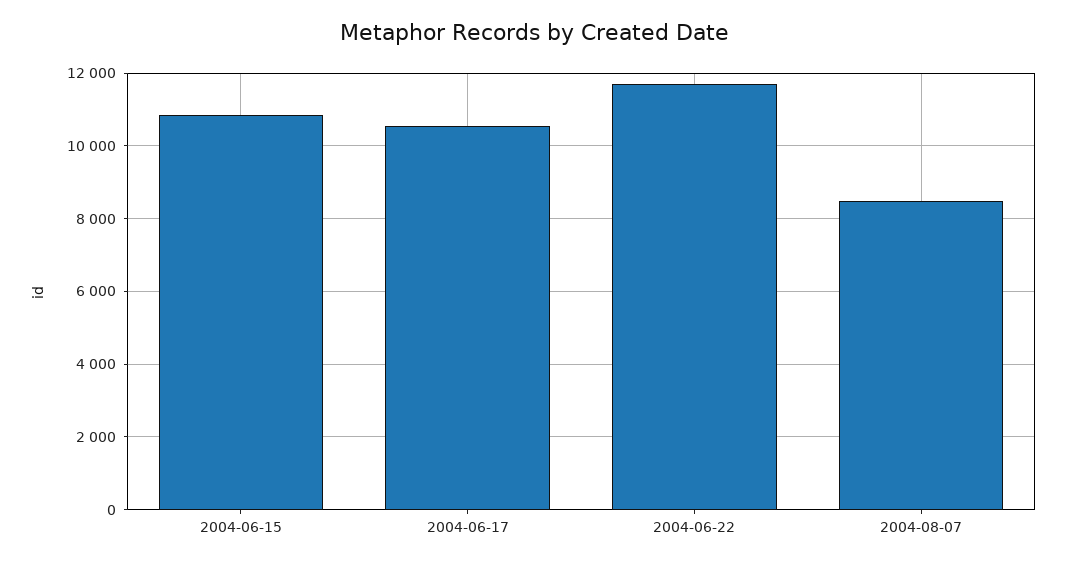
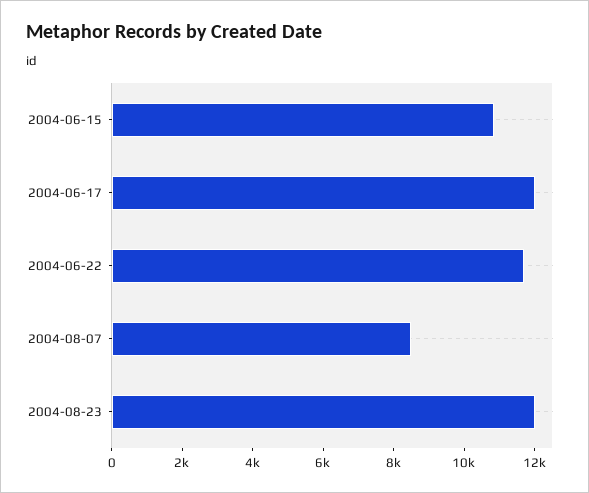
2004-06-17: 10600 -> 12000
2004-08-23: none -> 12000

